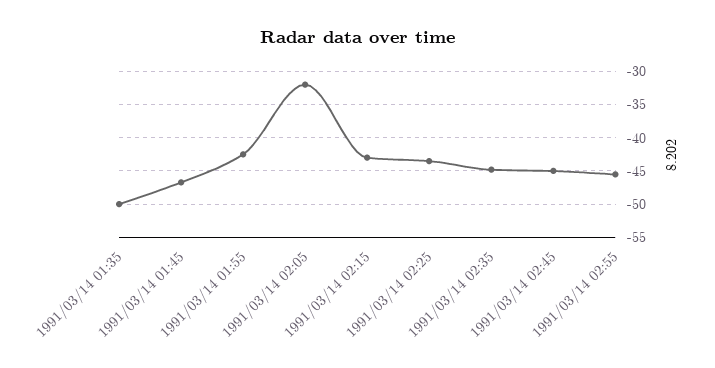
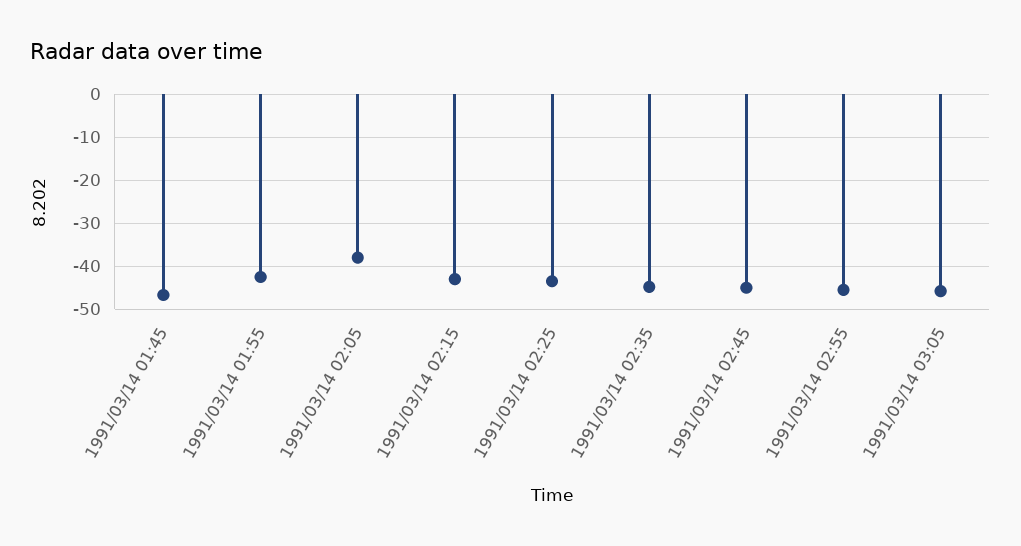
1991/03/14 01:35: -50 -> none
1991/03/14 02:05: -32 -> -38
1991/03/14 03:05: none -> -46

